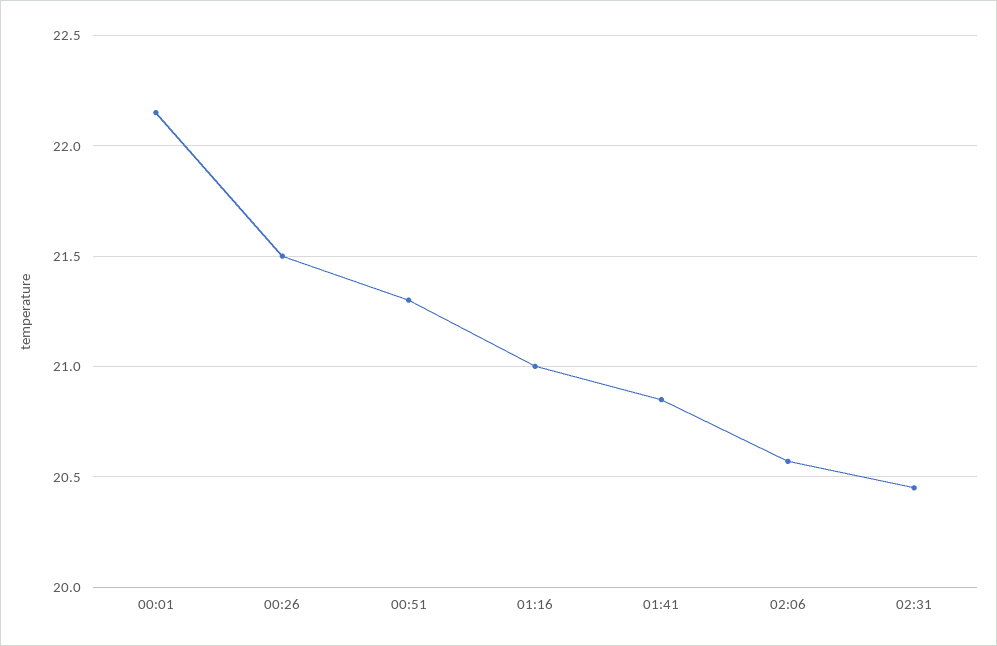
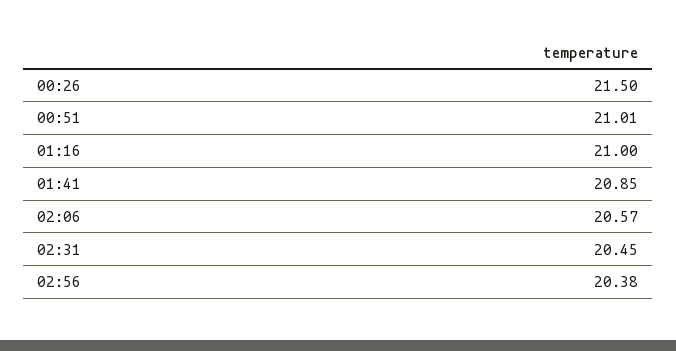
00:01: 22.15 -> none
00:51: 21.3 -> 21.01
02:56: none -> 20.38

